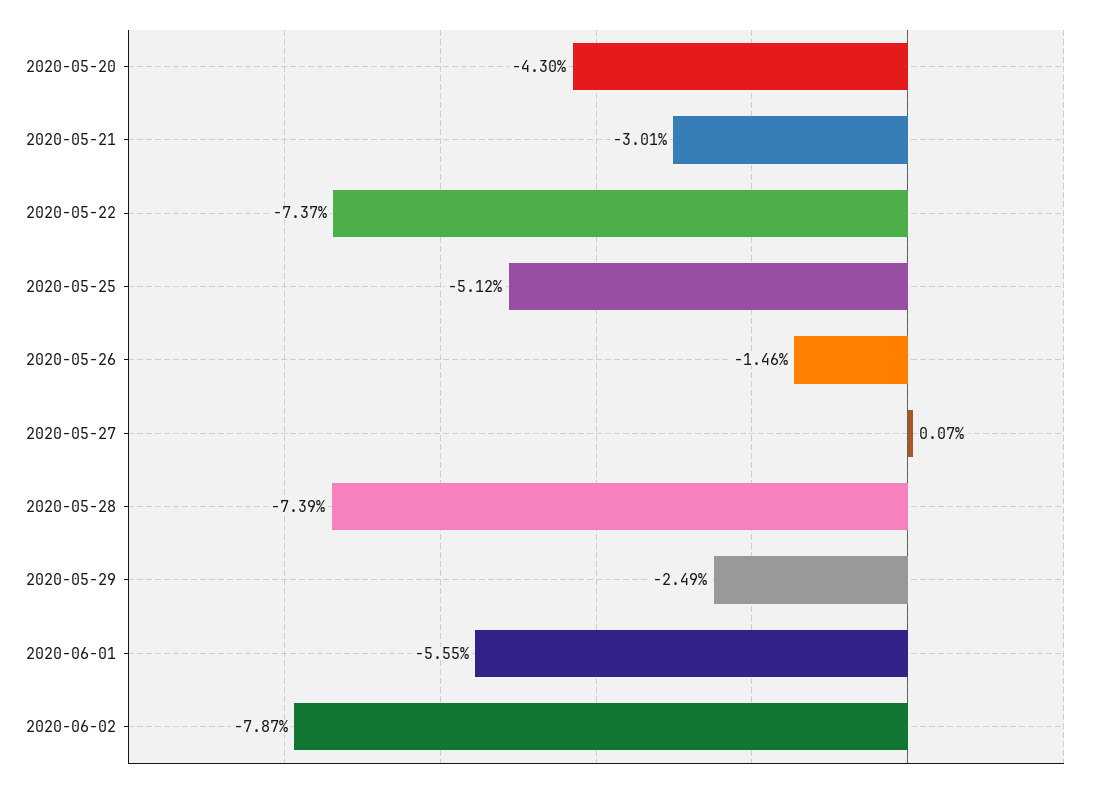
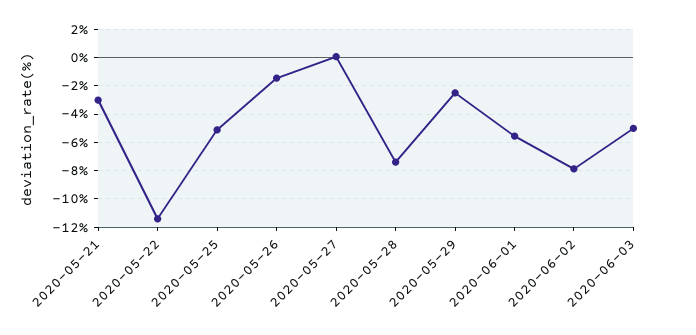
2020-05-20: -4.3 -> none
2020-05-22: -7.37 -> -11.5
2020-06-03: none -> -5

